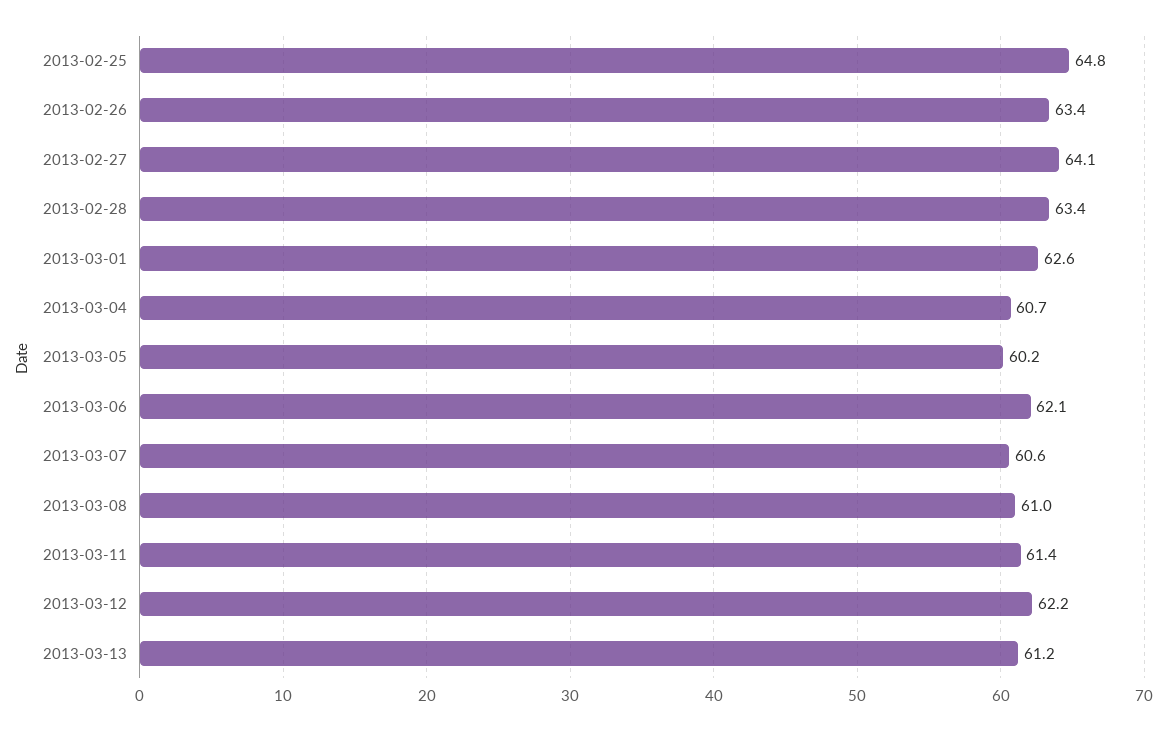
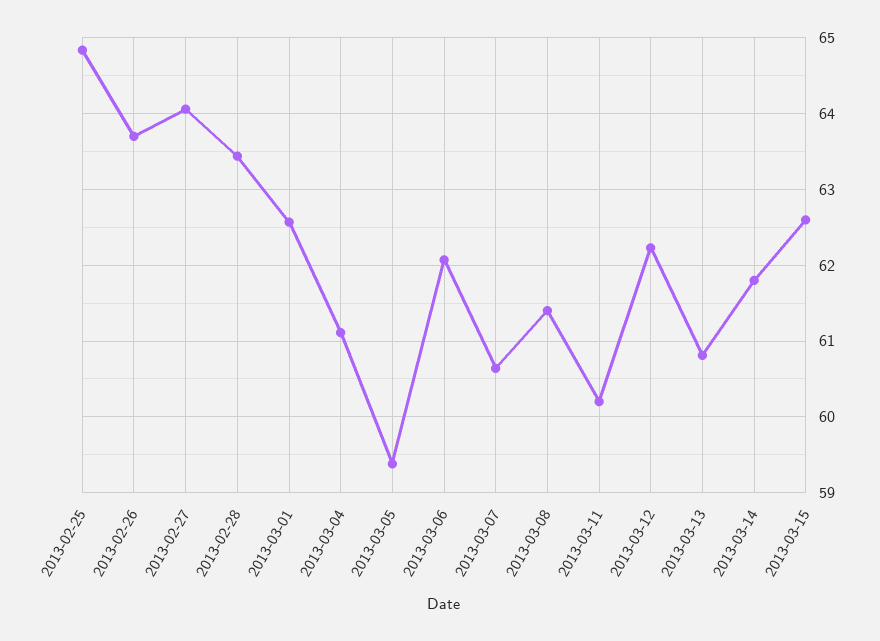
2013-02-26: 63.4 -> 63.7
2013-03-04: 60.7 -> 61.1
2013-03-05: 60.2 -> 59.4
2013-03-08: 61 -> 61.4
2013-03-11: 61.4 -> 60.2
2013-03-13: 61.2 -> 60.8
2013-03-14: none -> 61.8
2013-03-15: none -> 62.6

